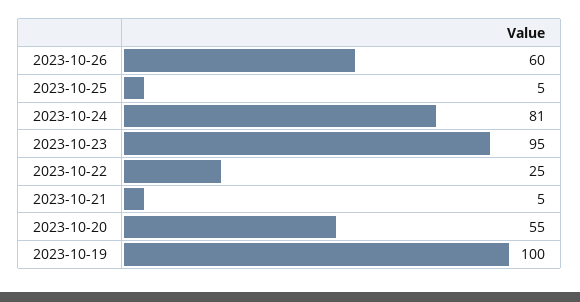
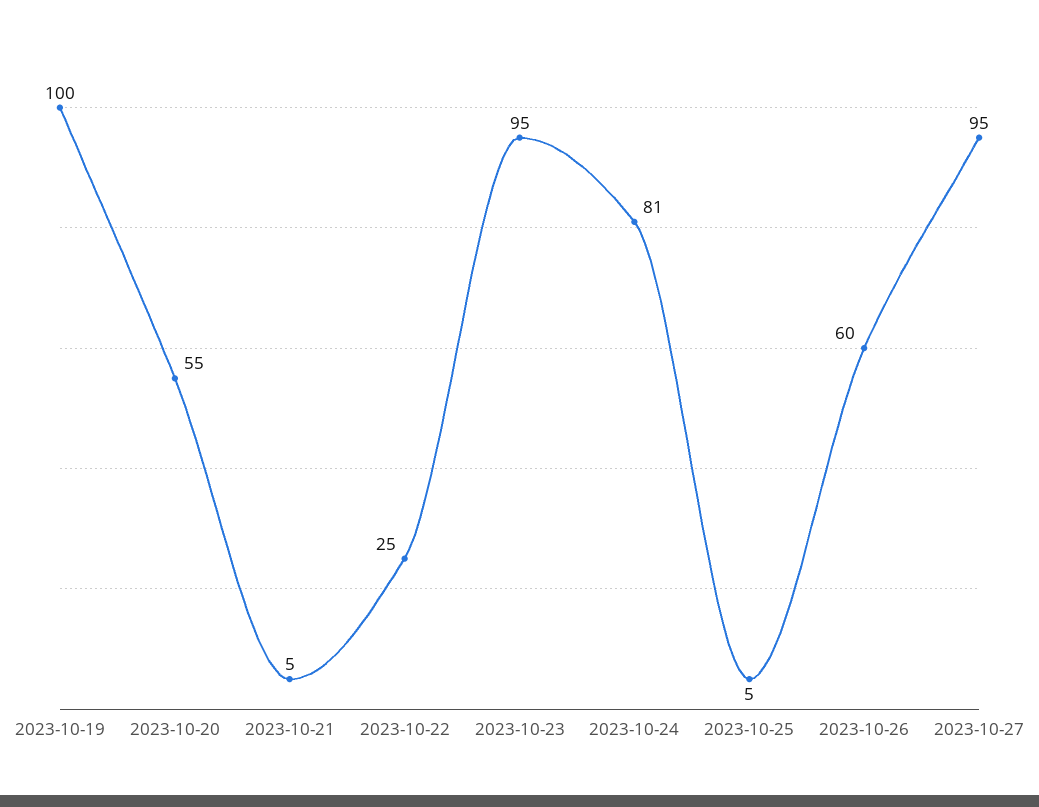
2023-10-27: none -> 95

